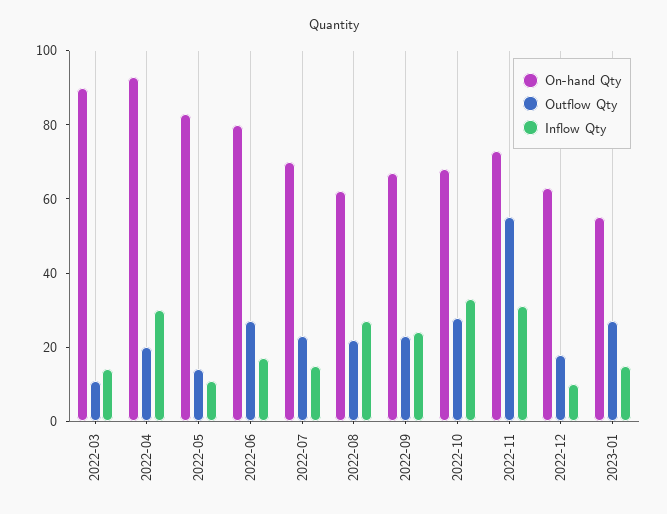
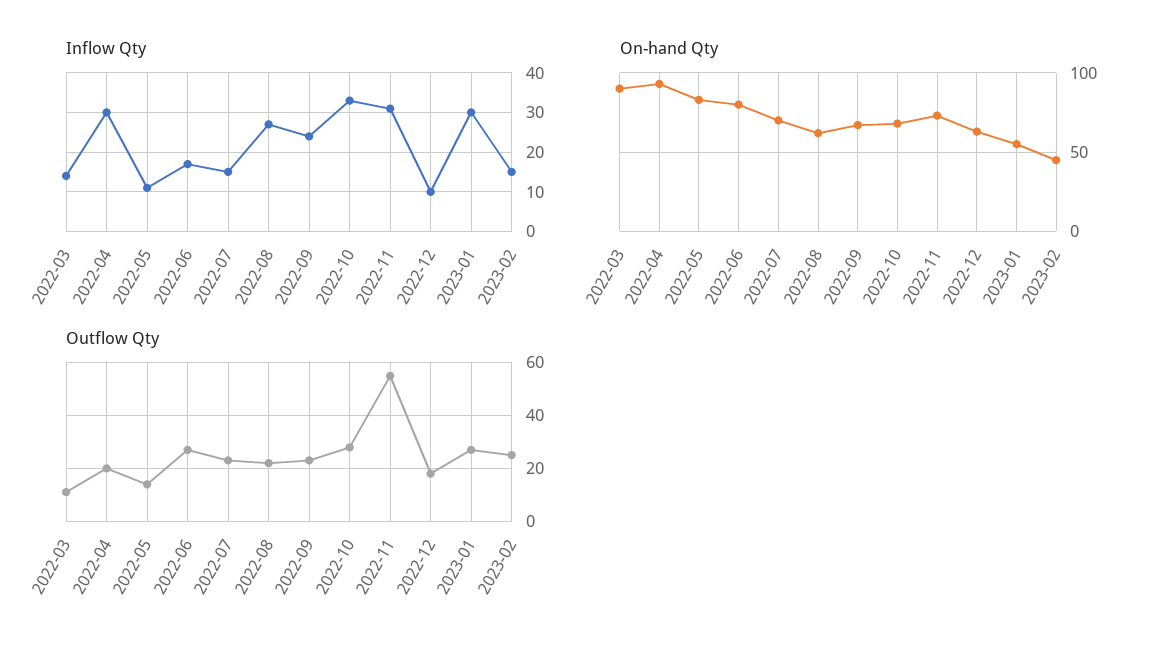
Inflow Qty, 2023-01: 15 -> 30
Inflow Qty, 2023-02: none -> 15
On-hand Qty, 2023-02: none -> 45
Outflow Qty, 2023-02: none -> 25

